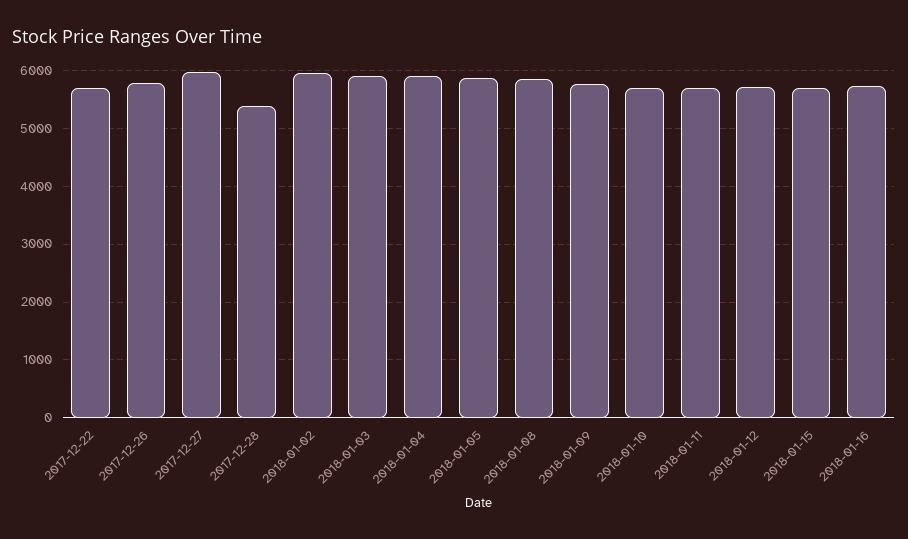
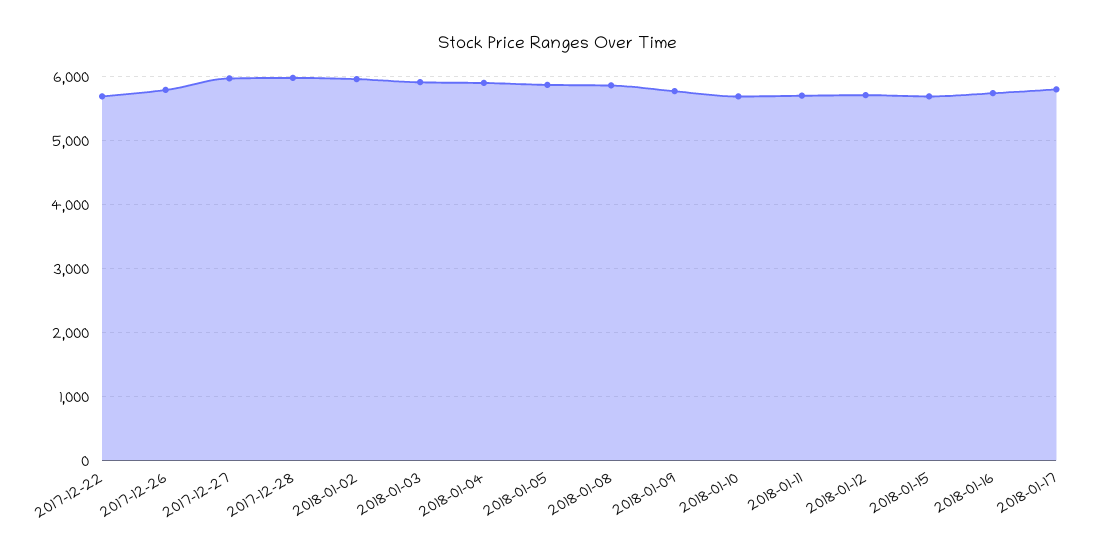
2017-12-28: 5400 -> 6000
2018-01-17: none -> 5800

